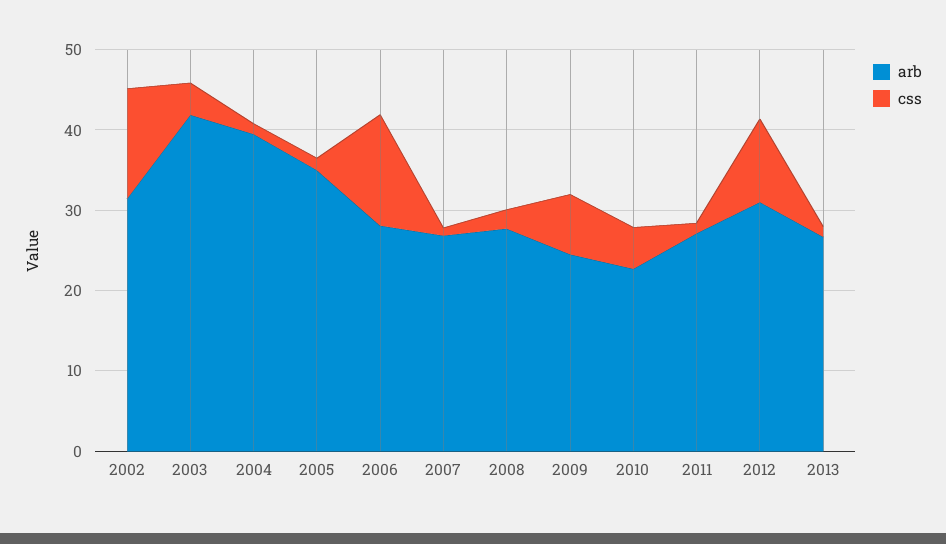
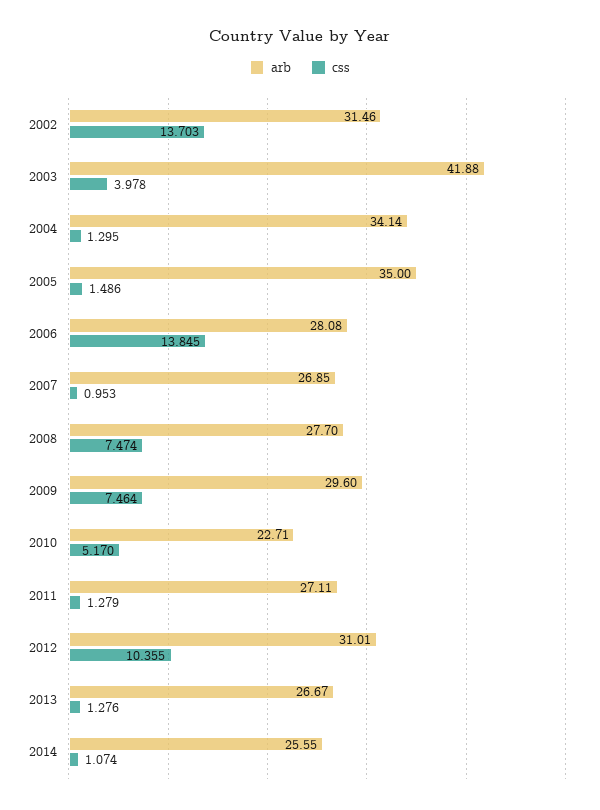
arb, 2004: 40 -> 34.14
css, 2008: 2 -> 7.474
arb, 2009: 24 -> 29.6
arb, 2014: none -> 25.55
css, 2014: none -> 1.074

